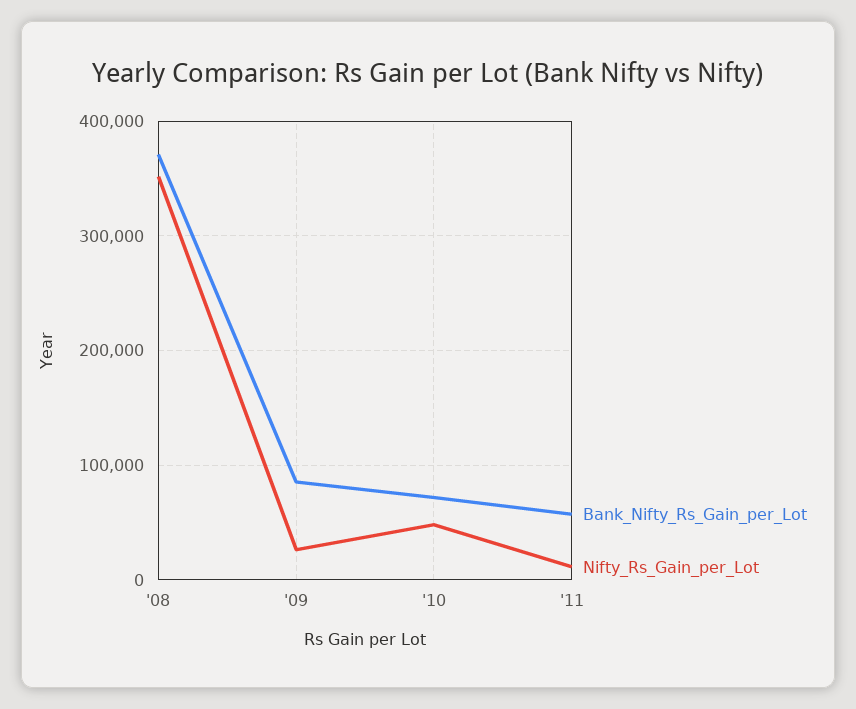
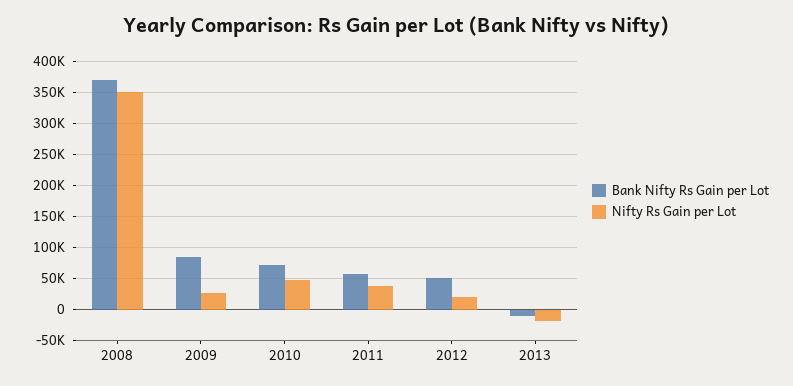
Nifty_Rs_Gain_per_Lot, '11: 10000 -> 40000
Bank_Nifty_Rs_Gain_per_Lot, 2012: none -> 50000
Nifty_Rs_Gain_per_Lot, 2012: none -> 20000
Bank_Nifty_Rs_Gain_per_Lot, 2013: none -> -10000
Nifty_Rs_Gain_per_Lot, 2013: none -> -20000

